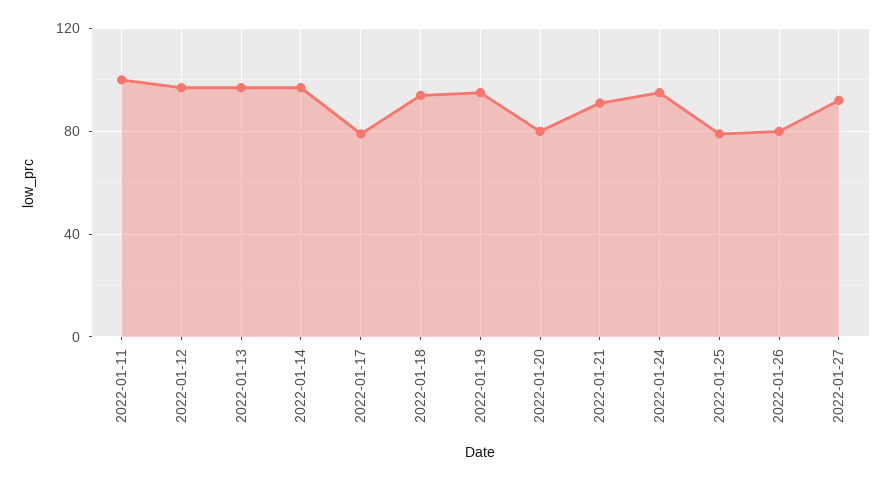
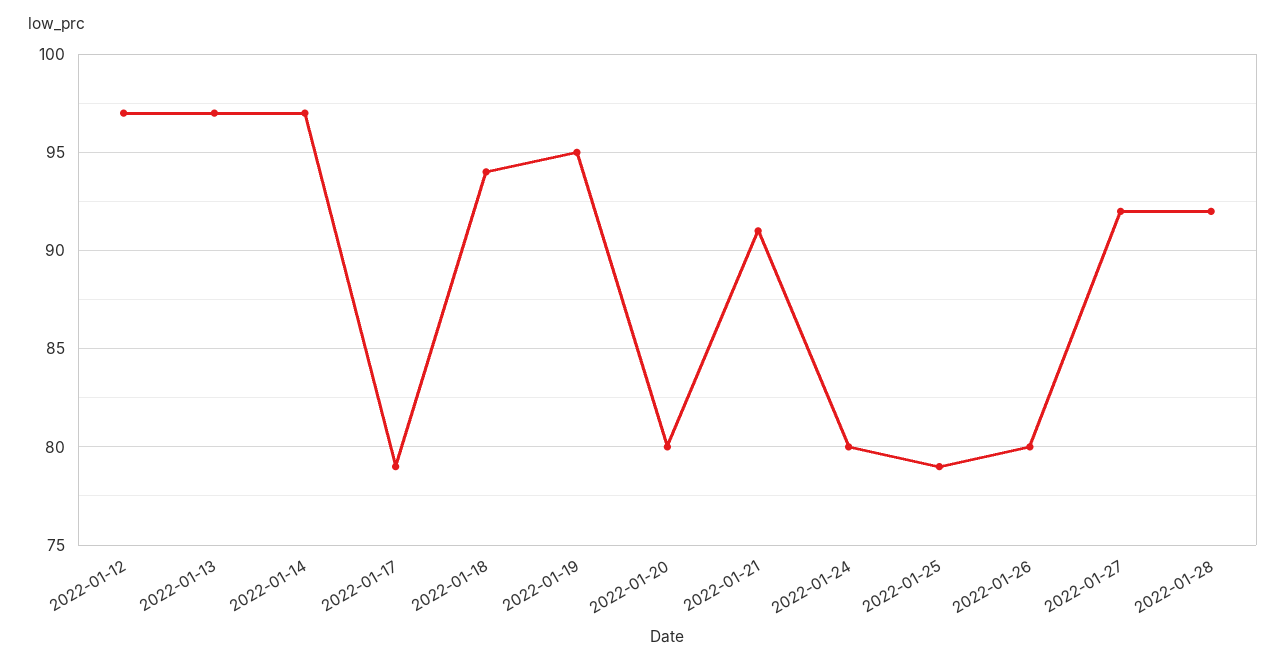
2022-01-11: 100 -> none
2022-01-24: 95 -> 80
2022-01-28: none -> 92

